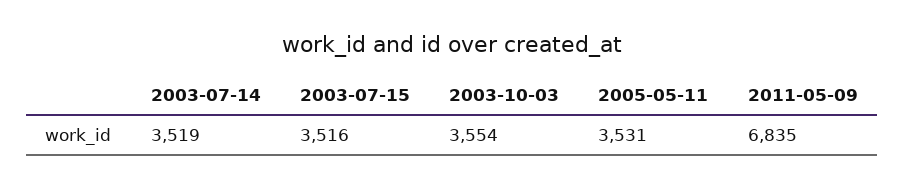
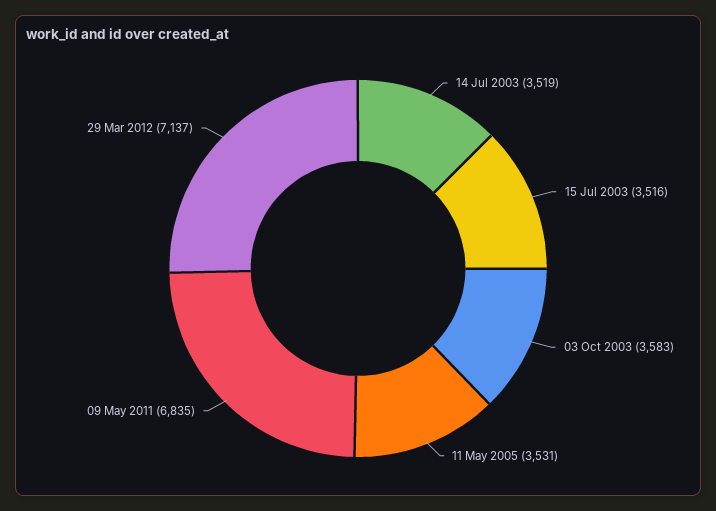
2003-10-03: 3554 -> 3583
29 Mar 2012: none -> 7137

